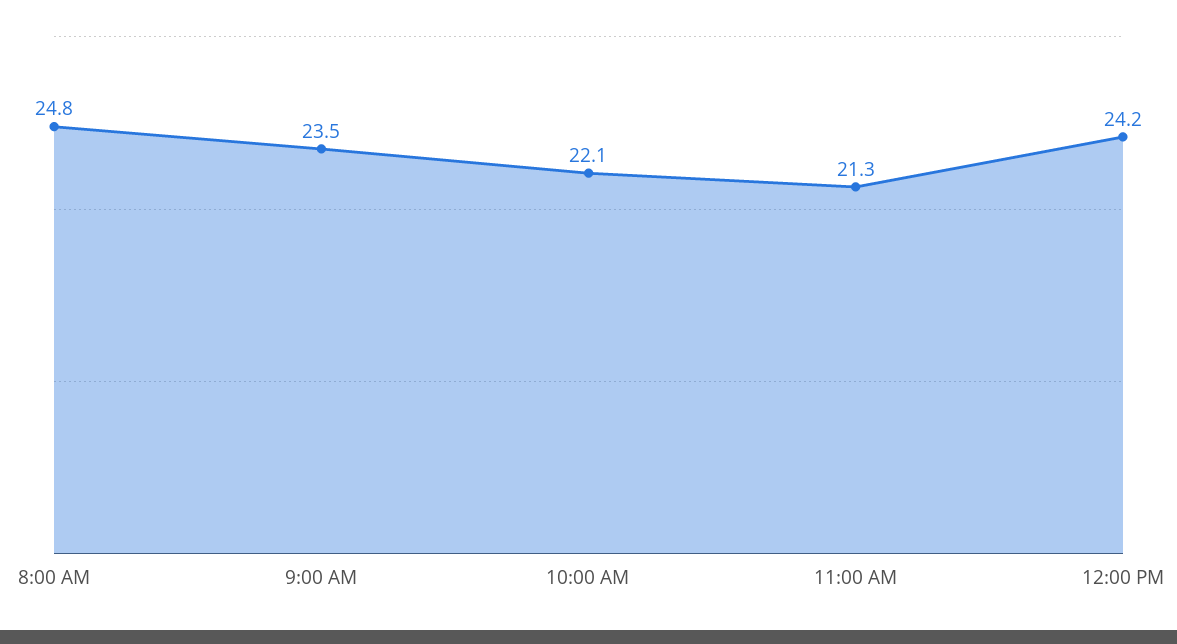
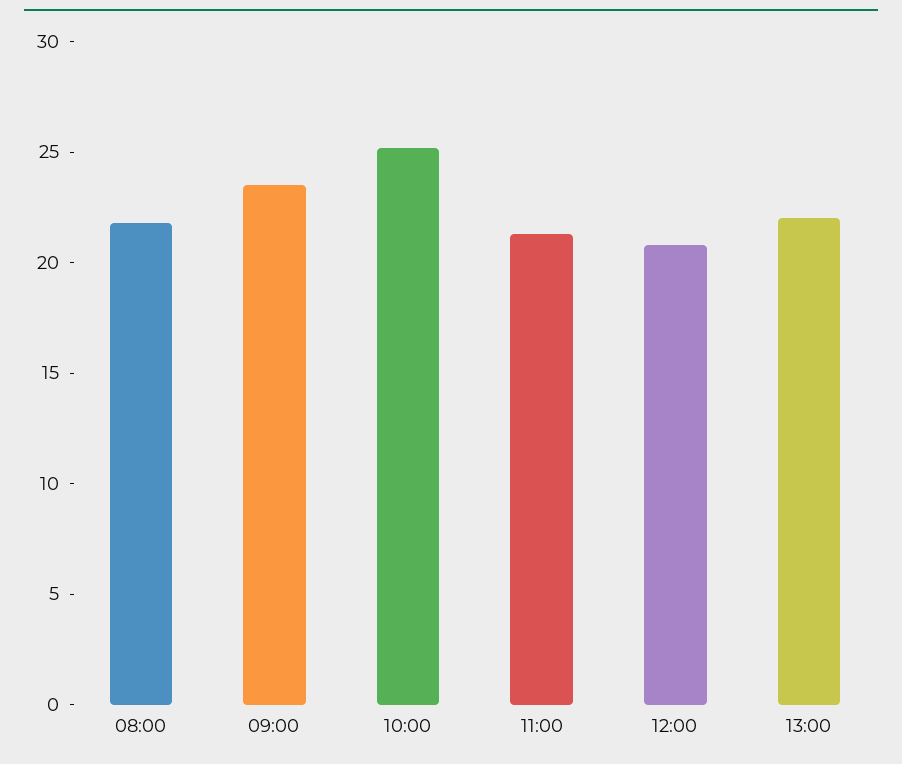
8:00 AM: 24.8 -> 22
10:00 AM: 22.1 -> 25
12:00 PM: 24.2 -> 21
13:00: none -> 22

